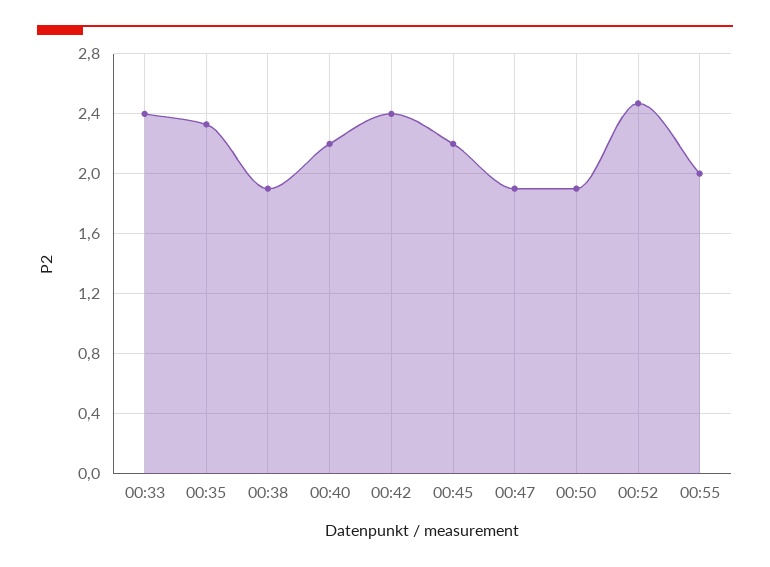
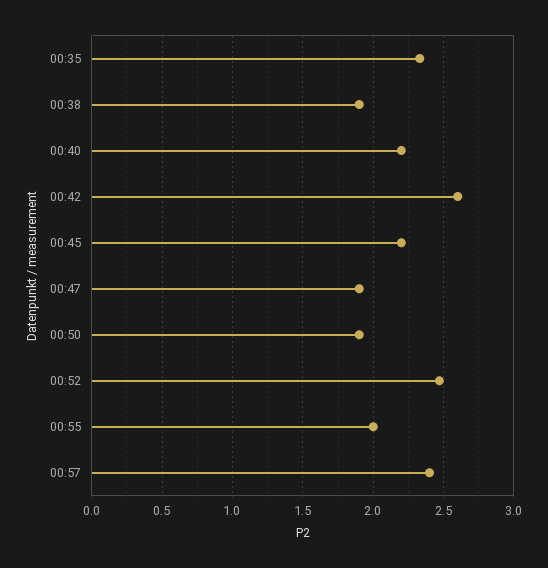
00:33: 2.4 -> none
00:42: 2.4 -> 2.6
00:57: none -> 2.4

